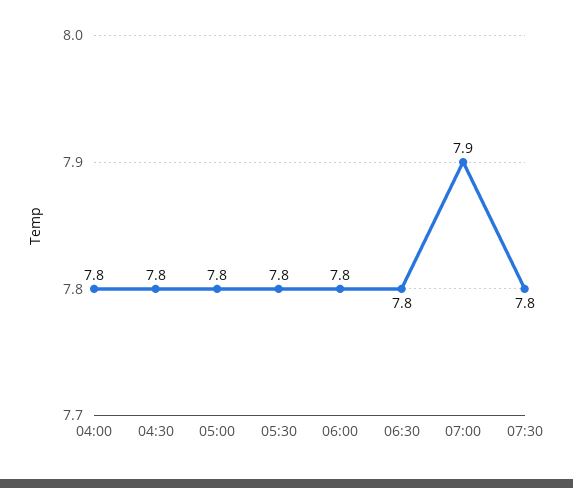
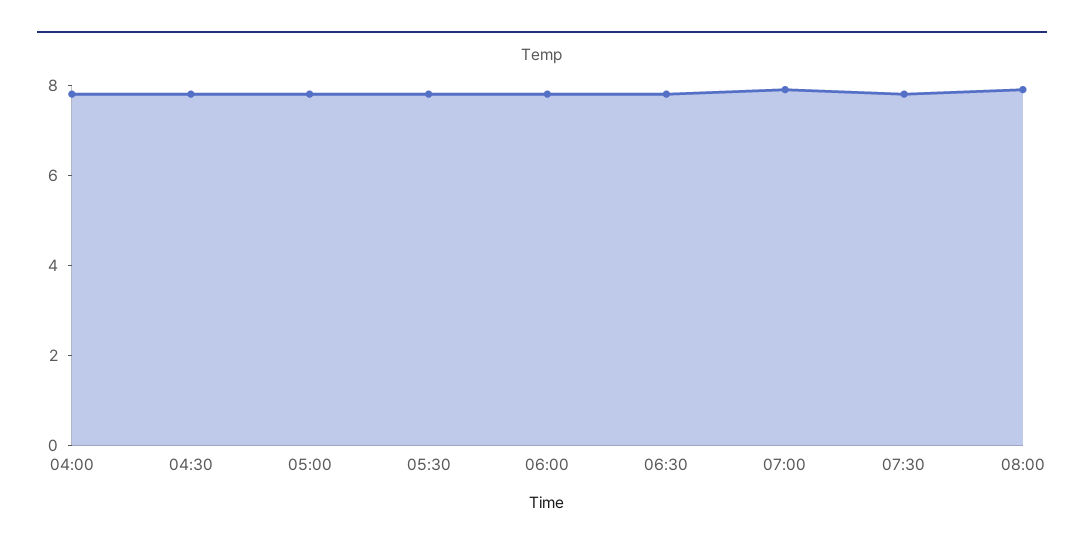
08:00: none -> 8

